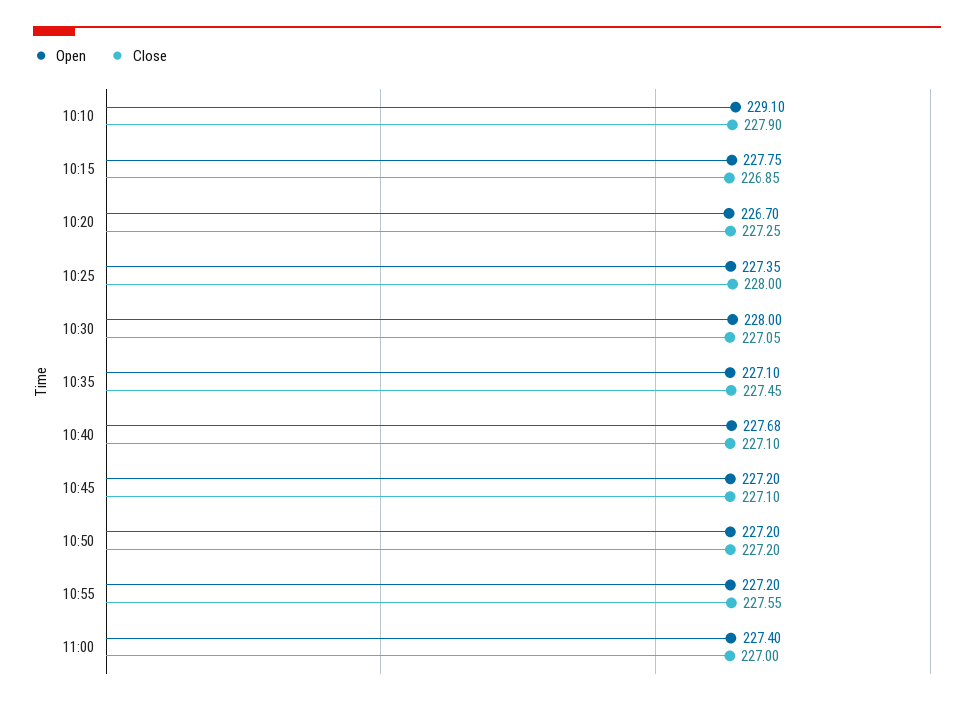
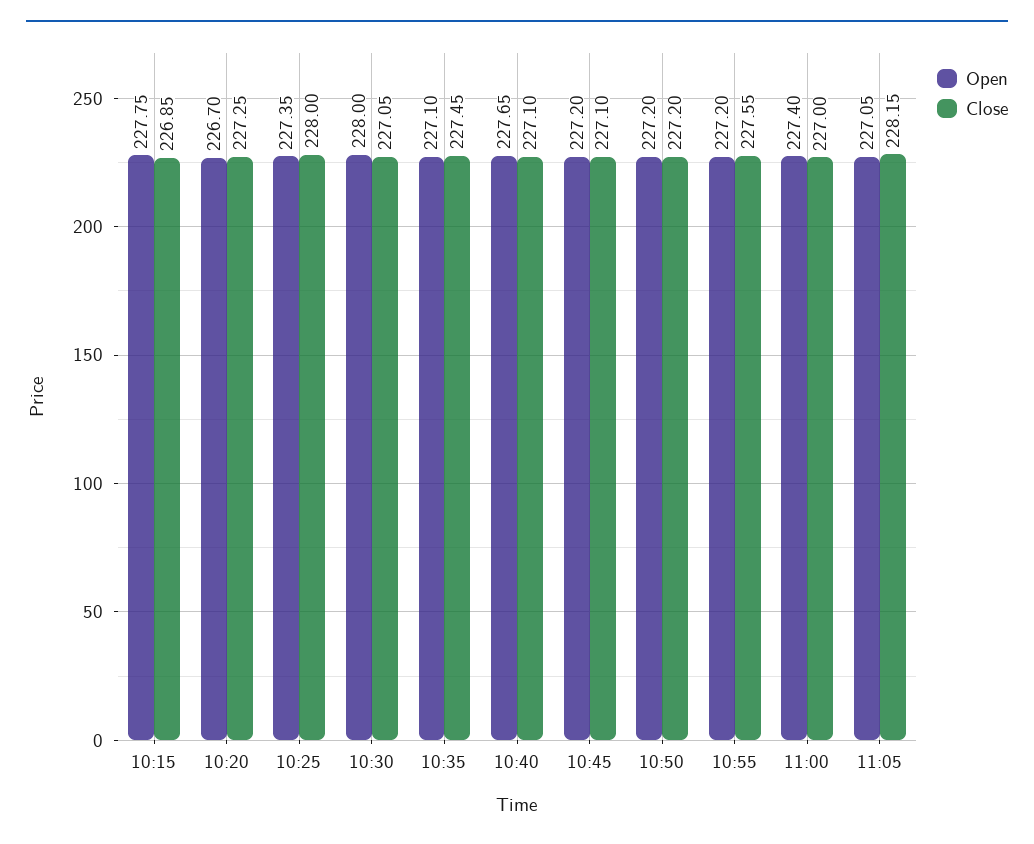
Open, 10:10: 229.1 -> none
Close, 10:10: 227.9 -> none
Open, 10:40: 227.68 -> 227.65
Open, 11:05: none -> 227.05
Close, 11:05: none -> 228.15

